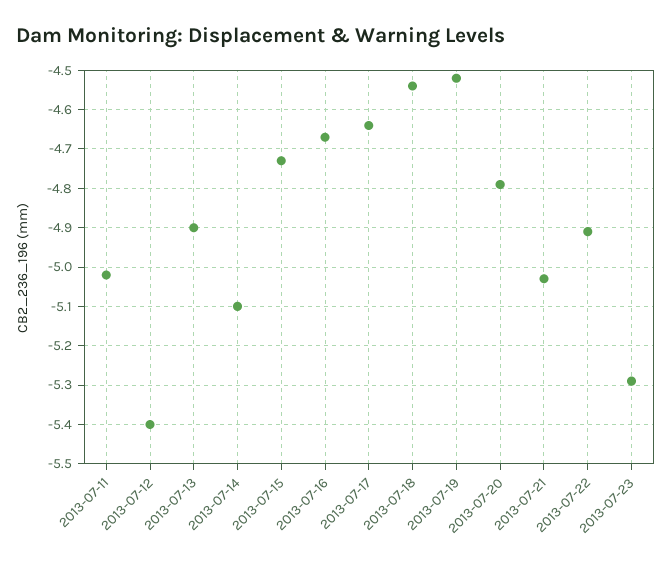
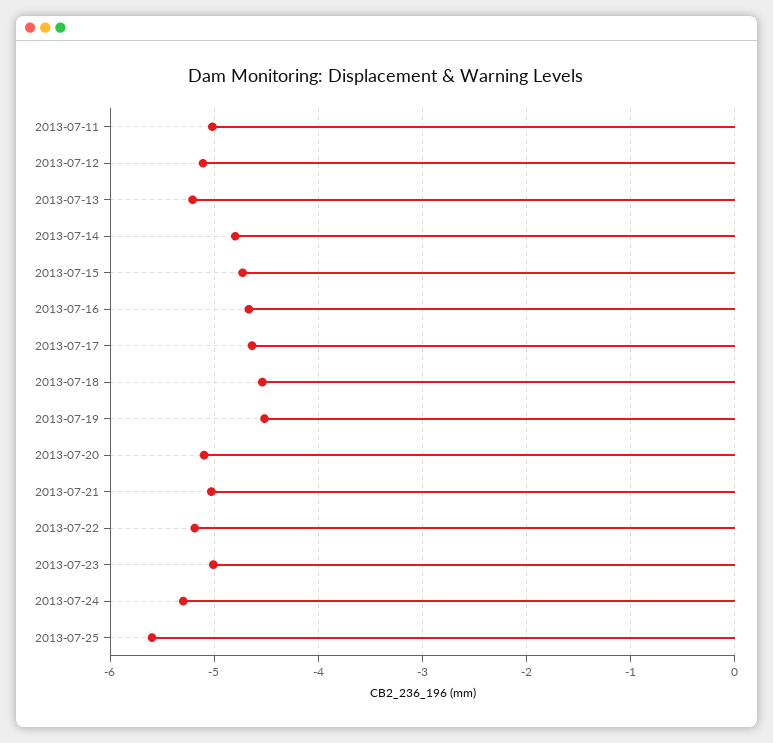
2013-07-12: -5.4 -> -5.1
2013-07-13: -4.9 -> -5.2
2013-07-14: -5.1 -> -4.8
2013-07-20: -4.8 -> -5.1
2013-07-22: -4.9 -> -5.2
2013-07-23: -5.3 -> -5
2013-07-24: none -> -5.3
2013-07-25: none -> -5.6

